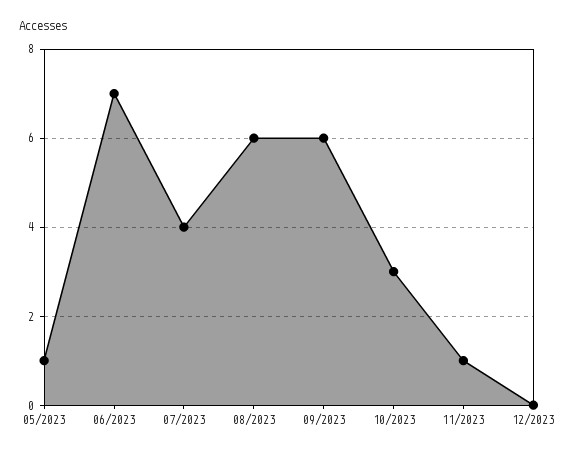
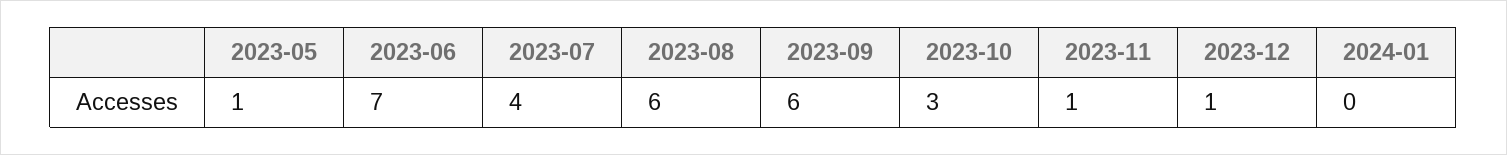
12/2023: 0 -> 1
2024-01: none -> 0

